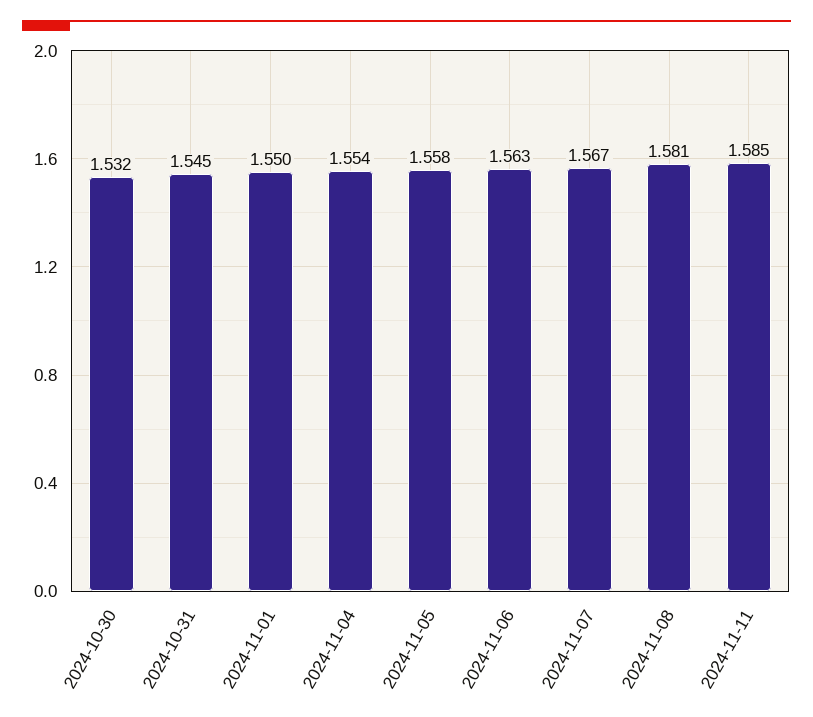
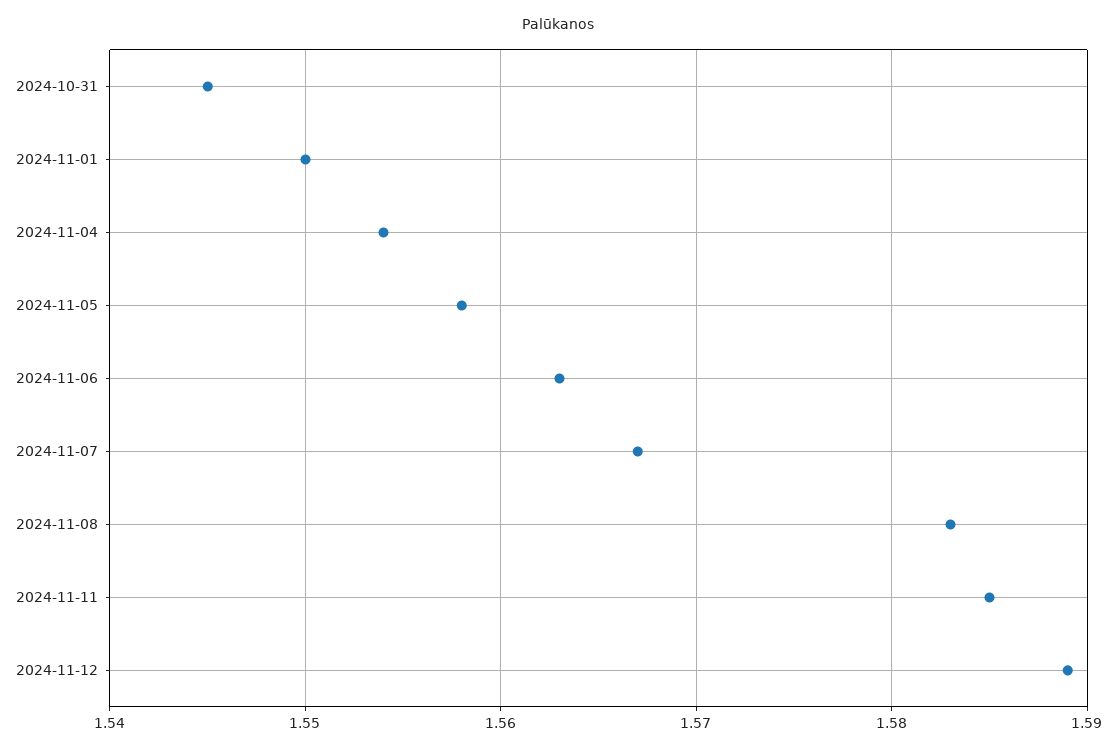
2024-10-30: 1.532 -> none
2024-11-08: 1.581 -> 1.583
2024-11-12: none -> 1.589

